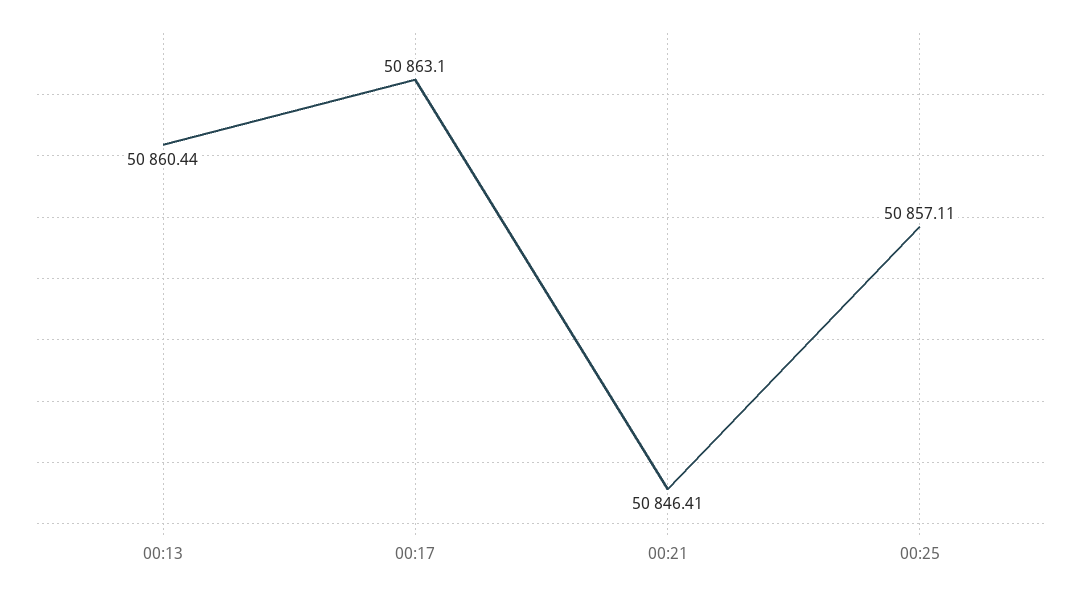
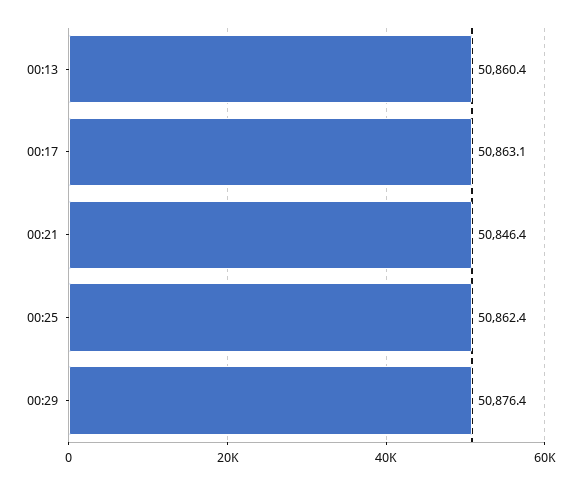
00:25: 50857.11 -> 50862.4
00:29: none -> 50876.4

